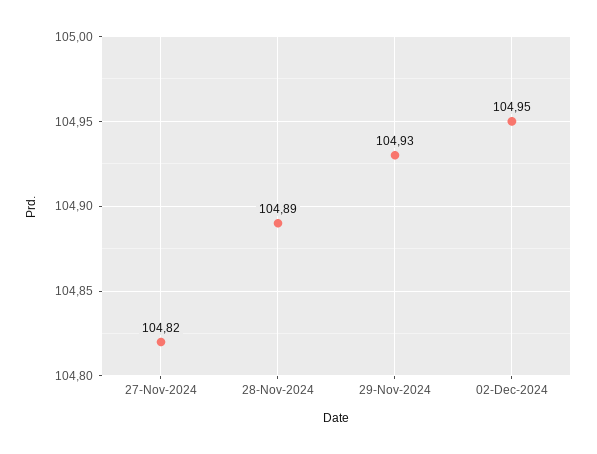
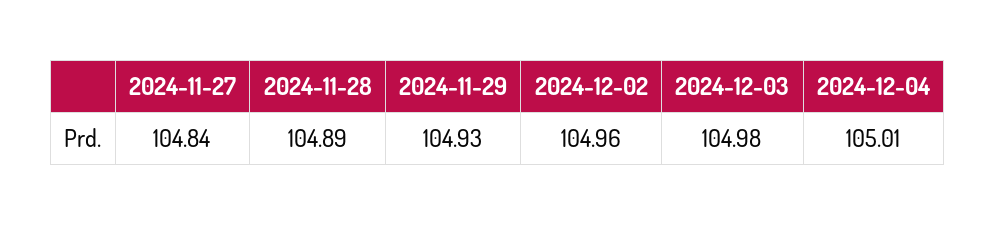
27-Nov-2024: 104.82 -> 104.84
02-Dec-2024: 104.95 -> 104.96
2024-12-03: none -> 104.98
2024-12-04: none -> 105.01

